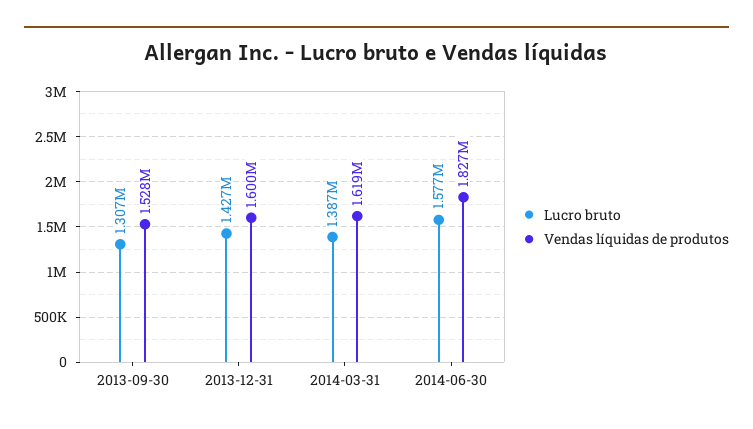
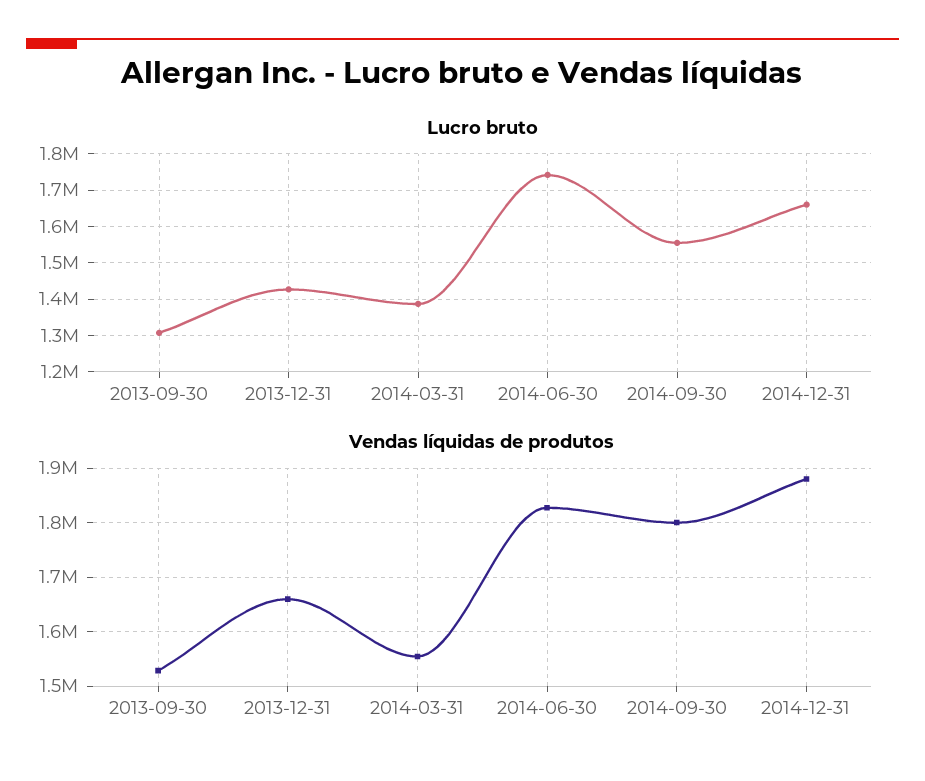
Vendas líquidas de produtos, 2013-12-31: 1600000 -> 1660000
Vendas líquidas de produtos, 2014-03-31: 1619000 -> 1560000
Lucro bruto, 2014-06-30: 1577000 -> 1740000
Lucro bruto, 2014-09-30: none -> 1560000
Lucro bruto, 2014-12-31: none -> 1660000
Vendas líquidas de produtos, 2014-09-30: none -> 1800000
Vendas líquidas de produtos, 2014-12-31: none -> 1880000

